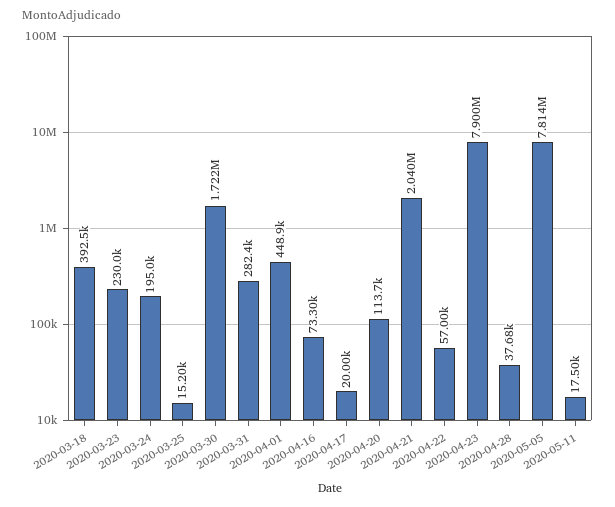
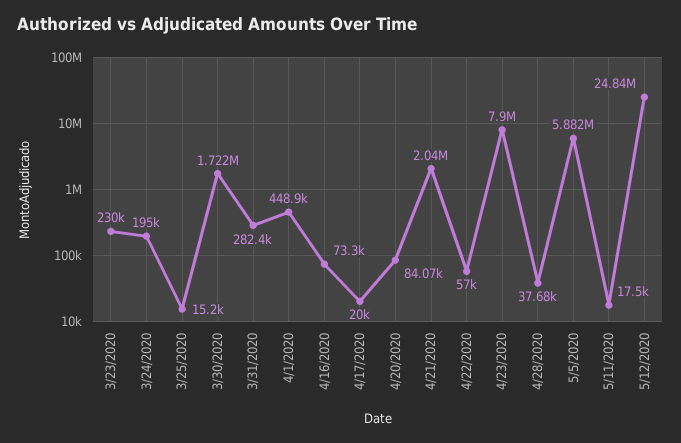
2020-03-18: 392500 -> none
2020-04-20: 113700 -> 84070
2020-05-05: 7814000 -> 5882000
5/12/2020: none -> 24840000

